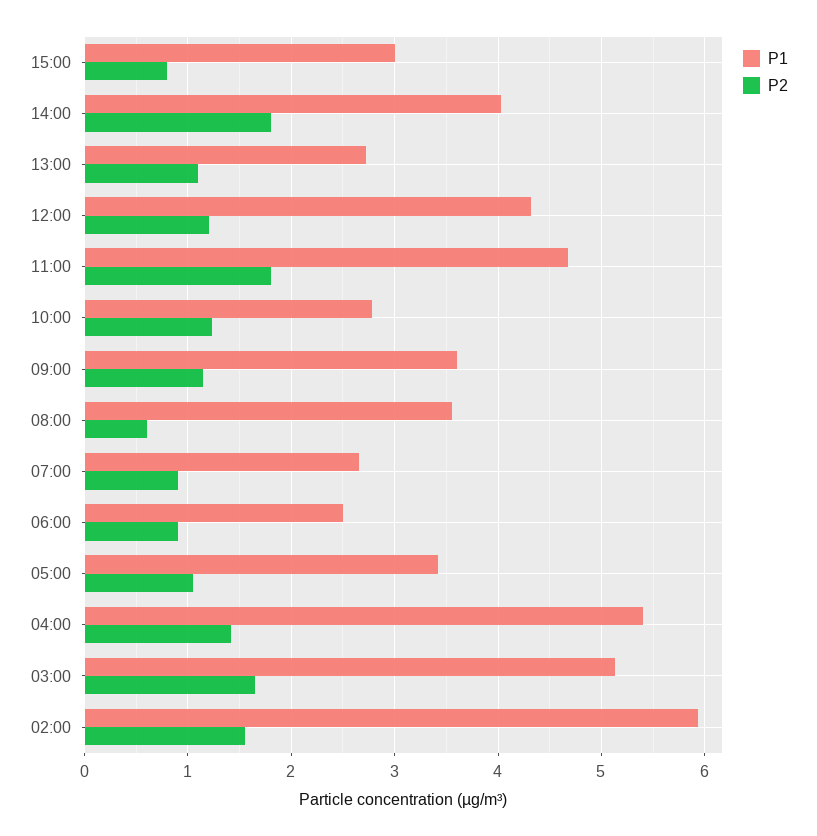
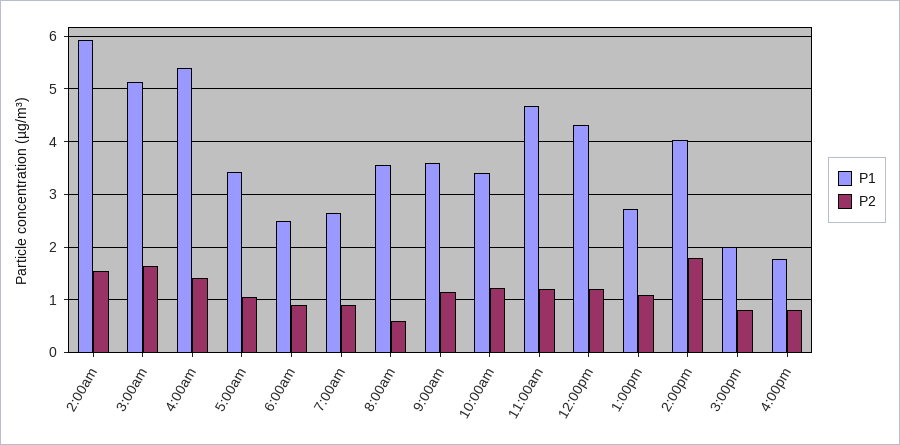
P1, 15:00: 3 -> 2
P2, 11:00: 1.8 -> 1.2
P1, 10:00: 2.8 -> 3.4
P1, 4:00pm: none -> 1.8
P2, 4:00pm: none -> 0.8

